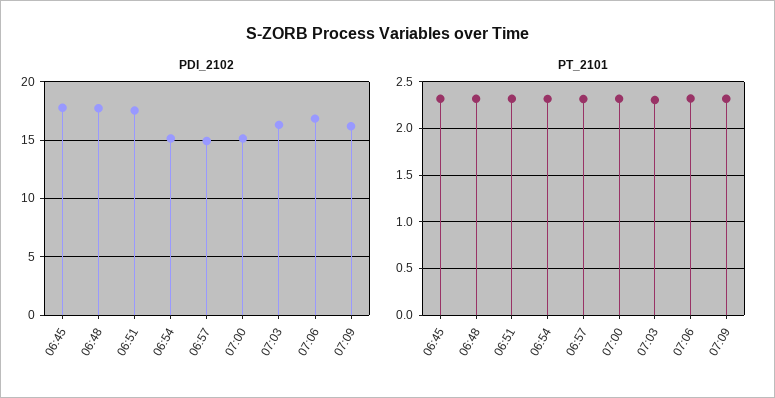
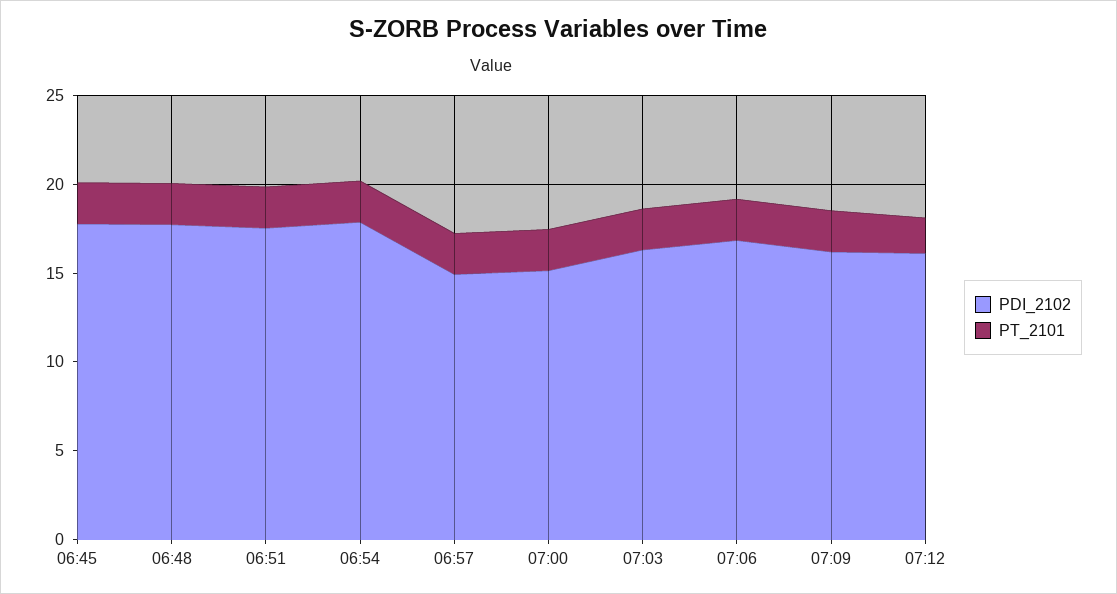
PDI_2102, 06:54: 15 -> 18
PDI_2102, 07:12: none -> 16
PT_2101, 07:12: none -> 2

